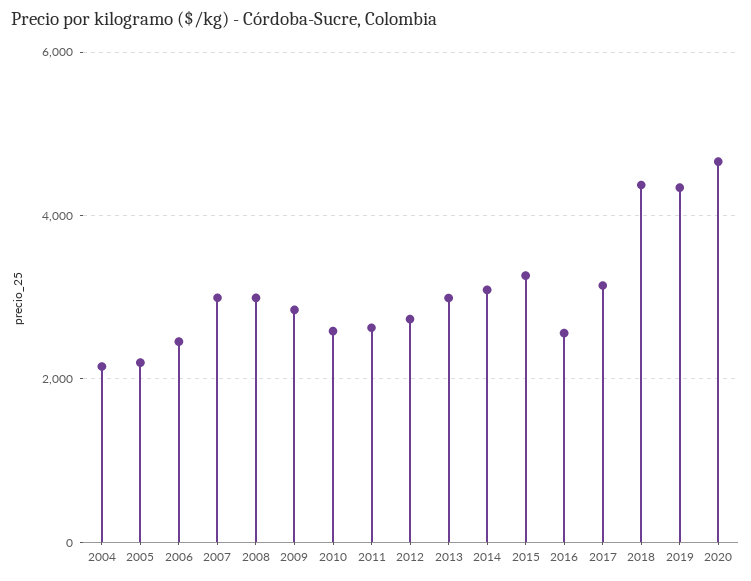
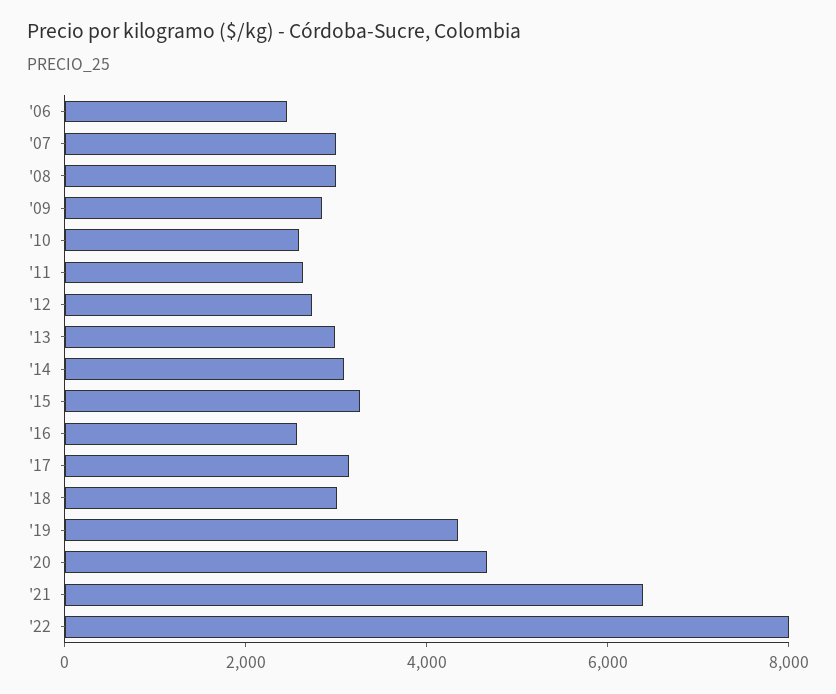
2004: 2200 -> none
2005: 2200 -> none
2018: 4400 -> 3000
'21: none -> 6500
'22: none -> 8000

